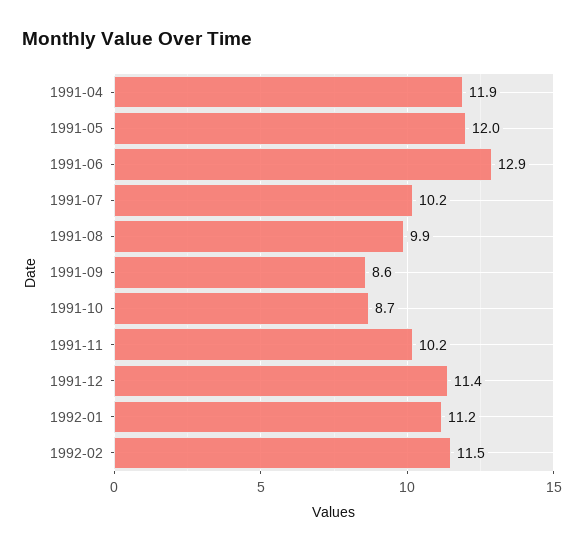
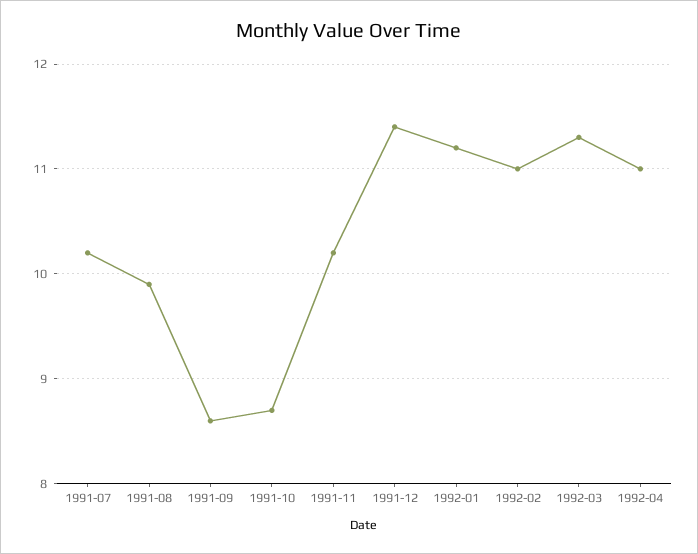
1991-04: 11.9 -> none
1991-05: 12 -> none
1991-06: 12.9 -> none
1992-02: 11.5 -> 11
1992-03: none -> 11.3
1992-04: none -> 11

